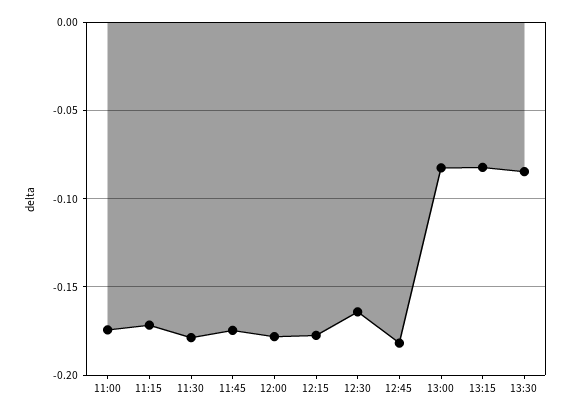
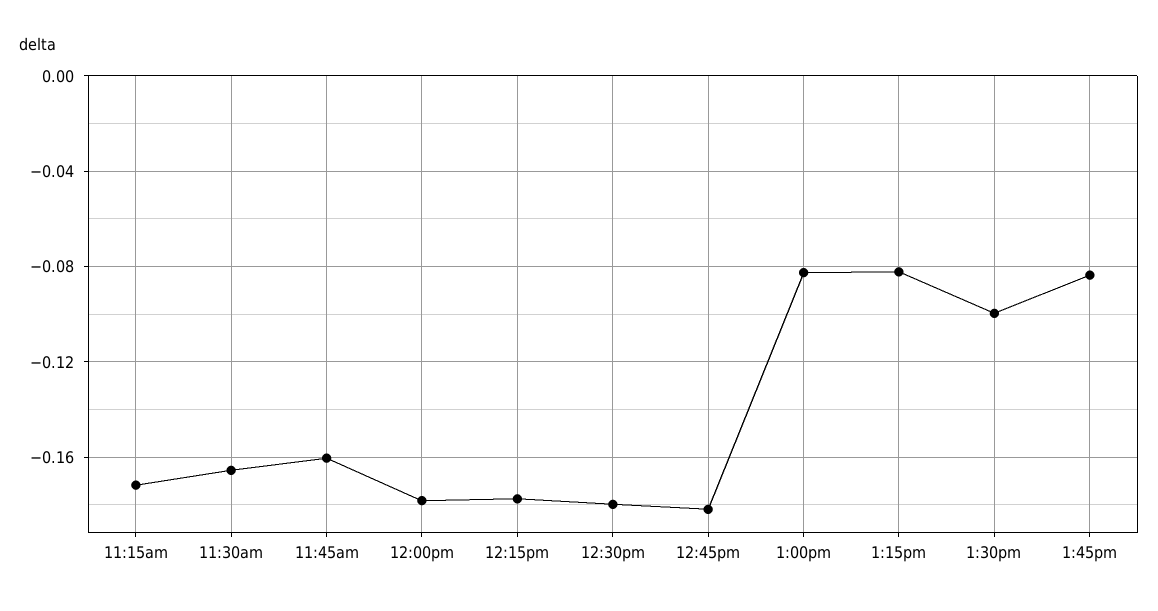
11:00: -0.175 -> none
11:30: -0.18 -> -0.165
11:45: -0.175 -> -0.16
12:30: -0.165 -> -0.18
13:30: -0.085 -> -0.1
1:45pm: none -> -0.085

